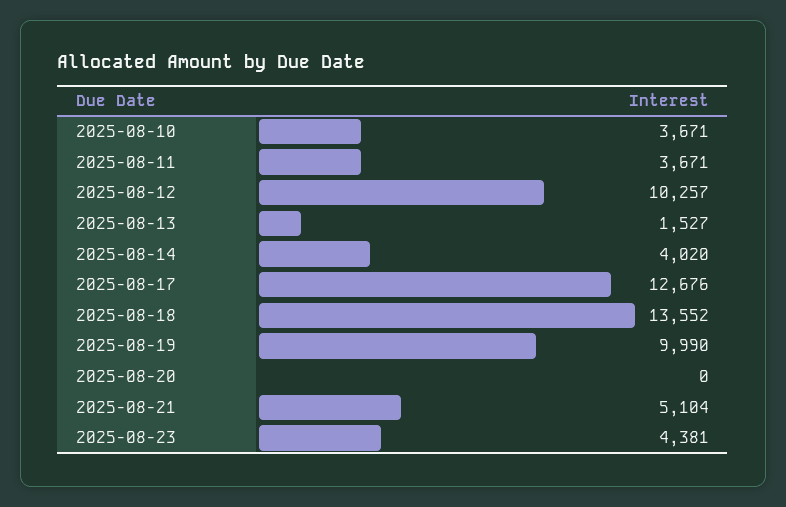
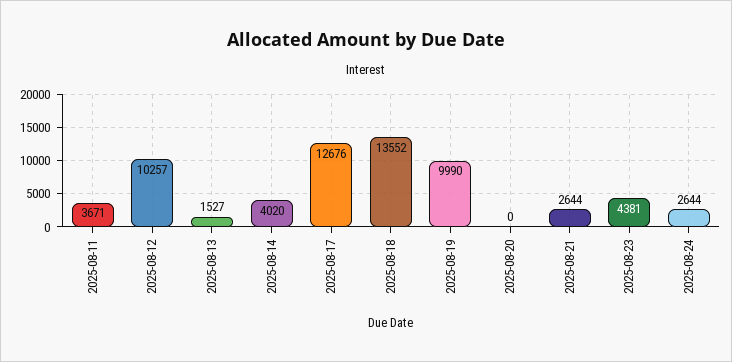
2025-08-10: 3671 -> none
2025-08-21: 5104 -> 2644
2025-08-24: none -> 2644

